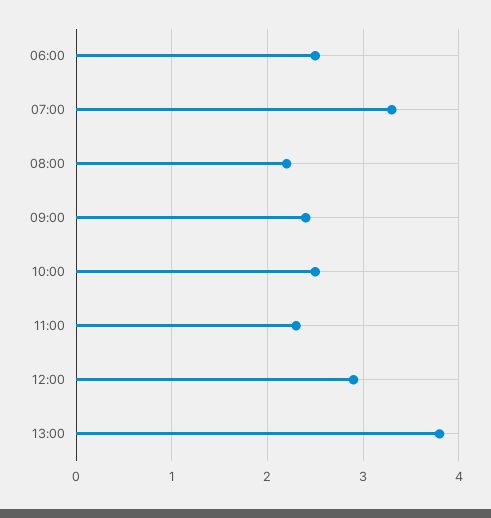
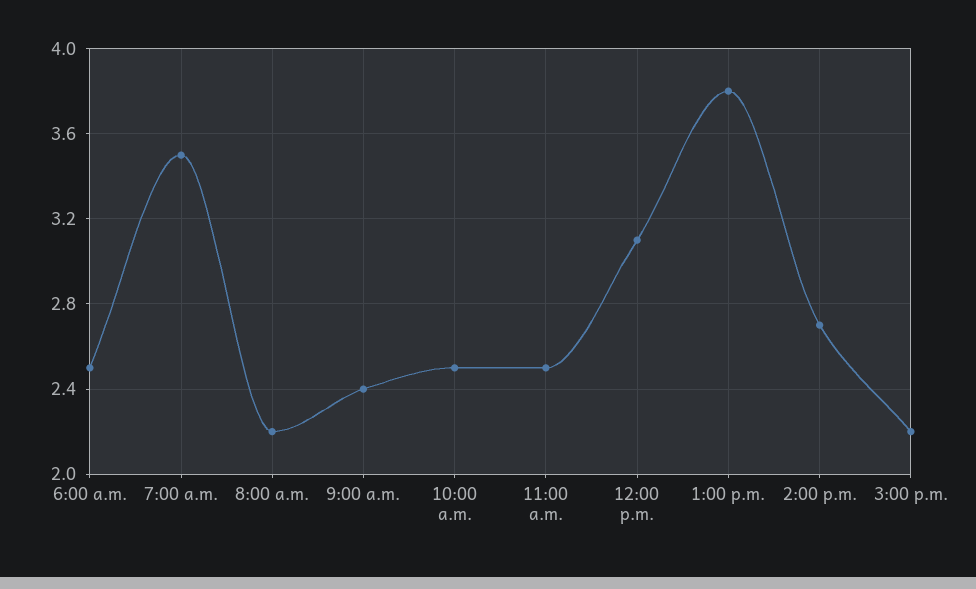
07:00: 3.3 -> 3.5
11:00: 2.3 -> 2.5
12:00: 2.9 -> 3.1
2:00 p.m.: none -> 2.7
3:00 p.m.: none -> 2.2

